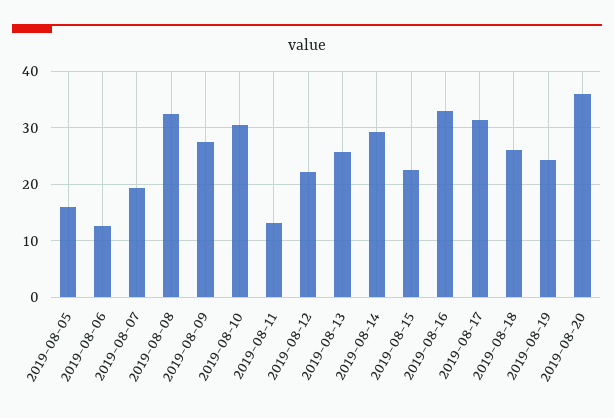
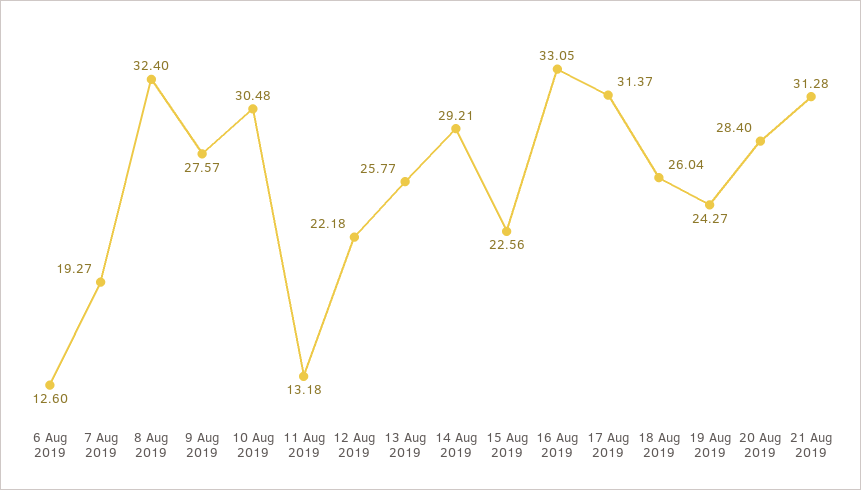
2019-08-05: 16 -> none
2019-08-20: 36 -> 28.4
21 Aug 2019: none -> 31.28

